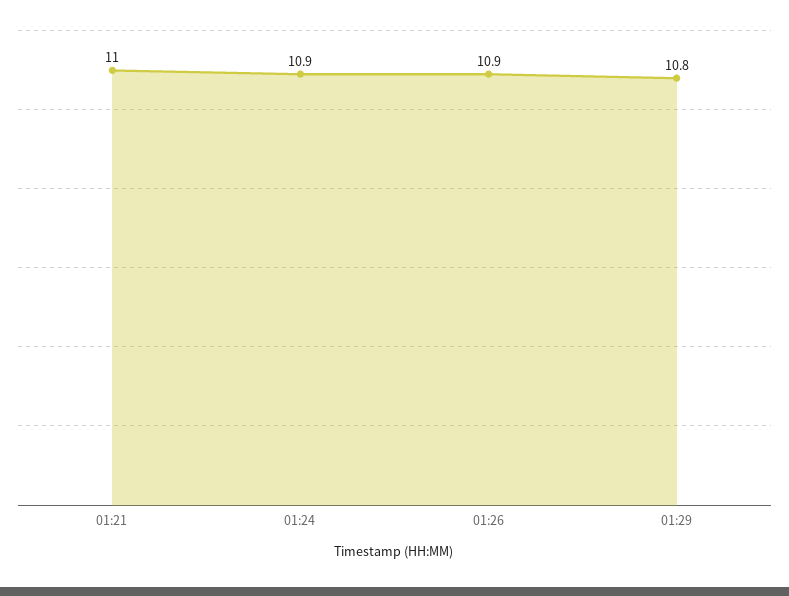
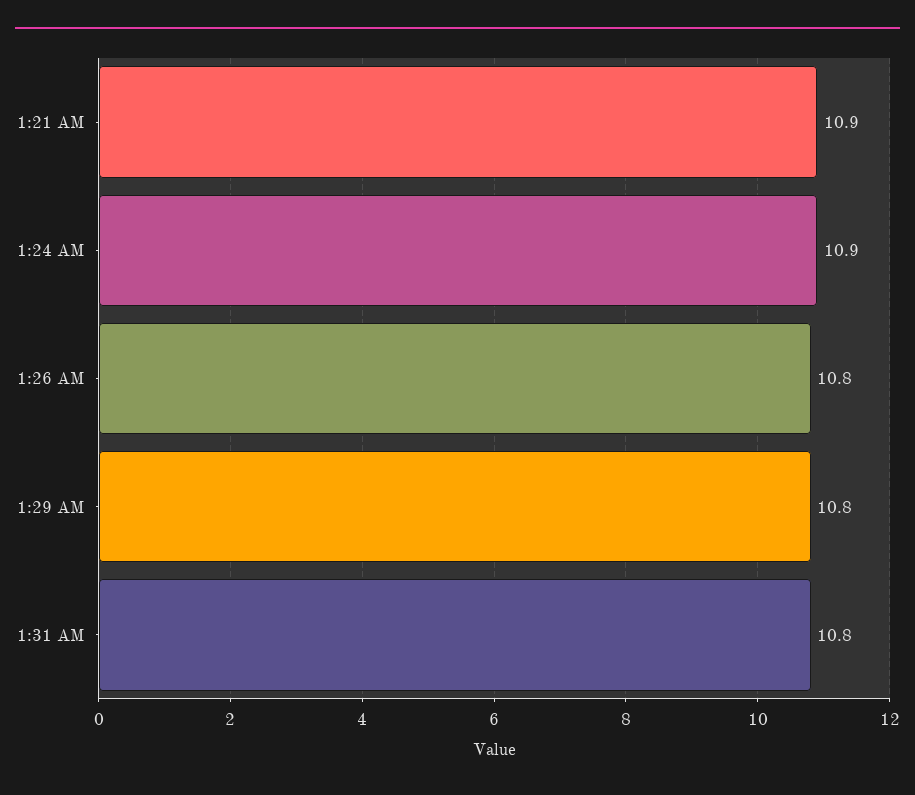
01:21: 11 -> 10.9
01:26: 10.9 -> 10.8
1:31 AM: none -> 10.8

